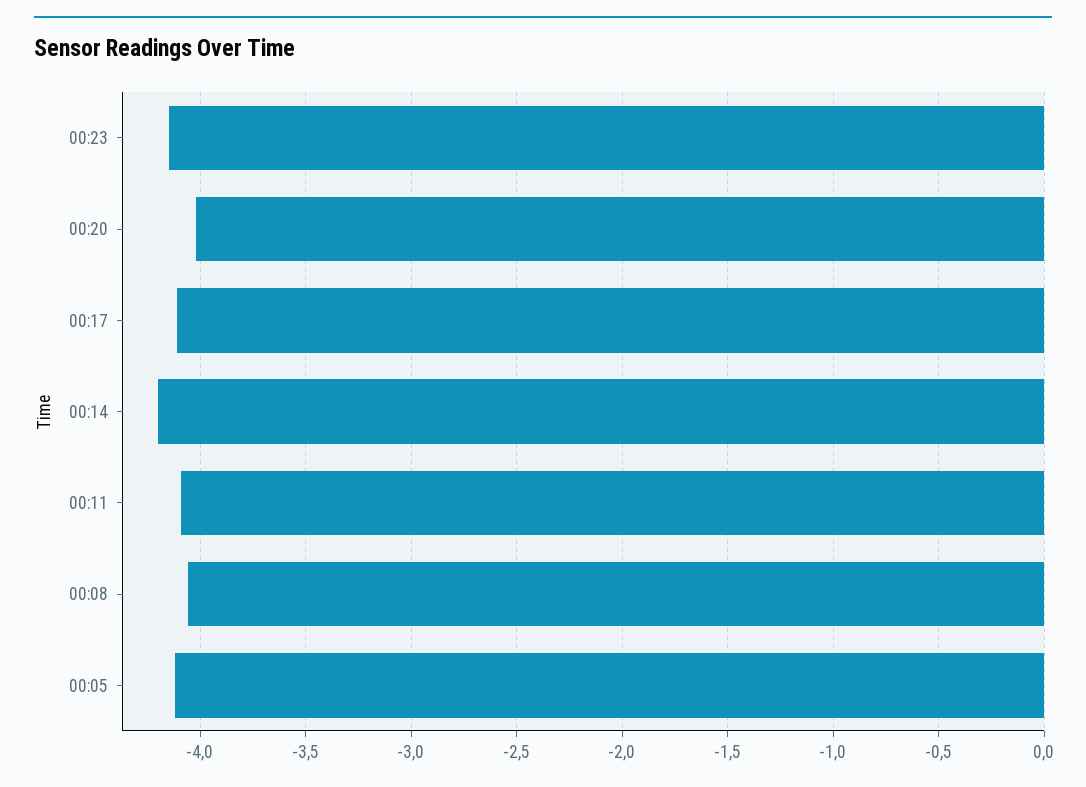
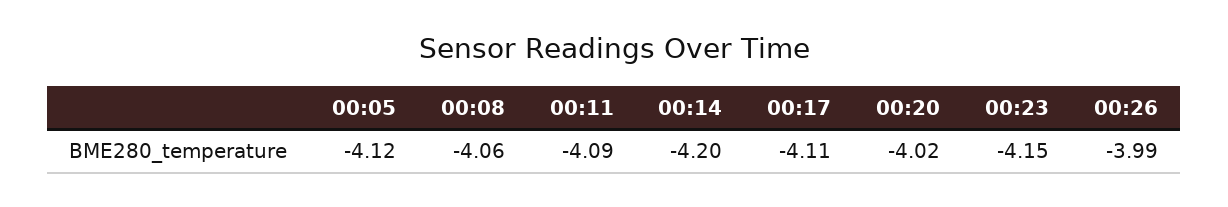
00:26: none -> -3.99

